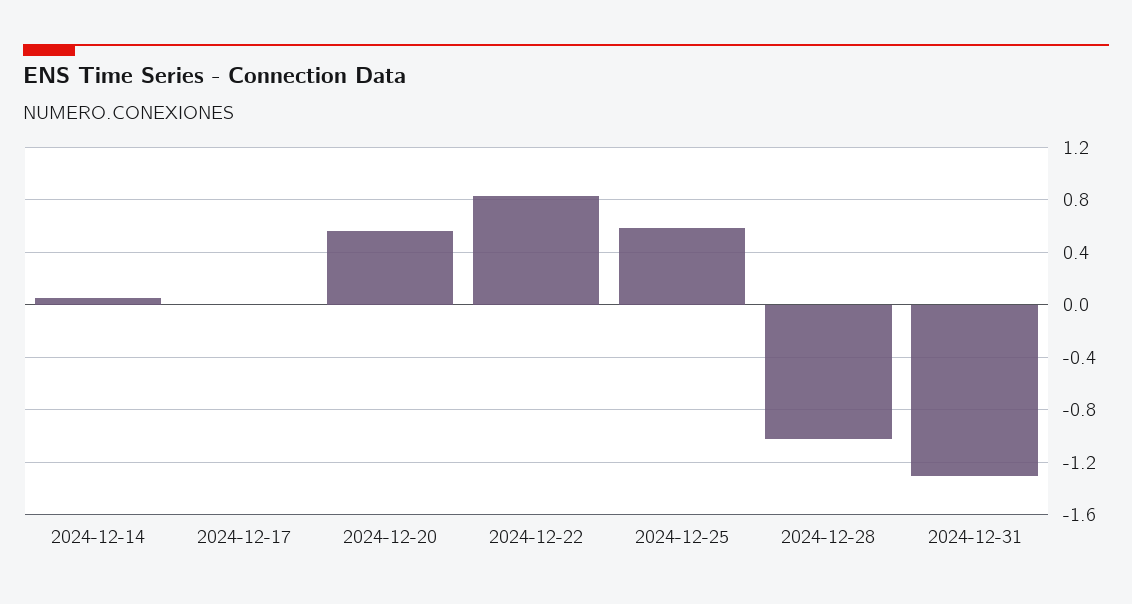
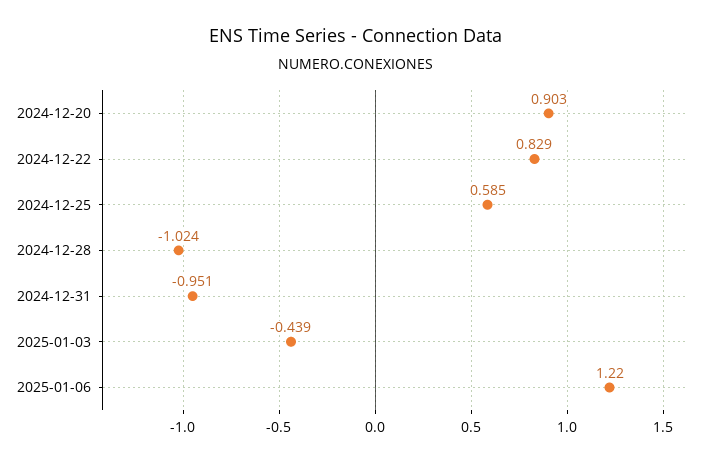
2024-12-14: 0.05 -> none
2024-12-17: 0 -> none
2024-12-20: 0.55 -> 0.903
2024-12-31: -1.3 -> -0.951
2025-01-03: none -> -0.439
2025-01-06: none -> 1.22

